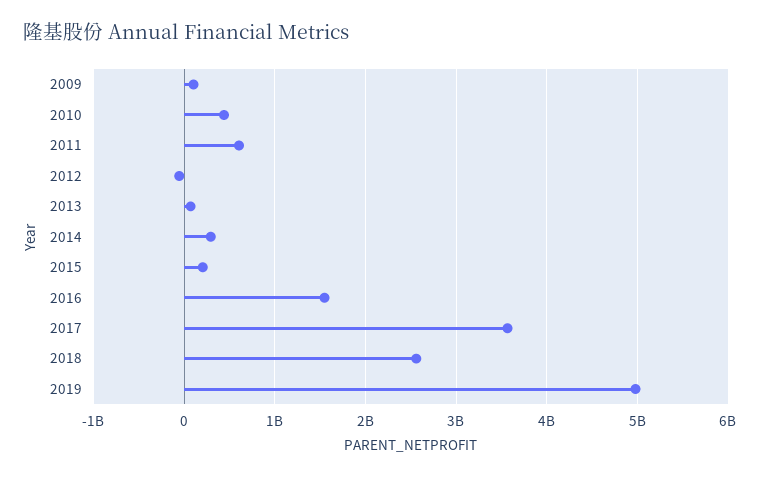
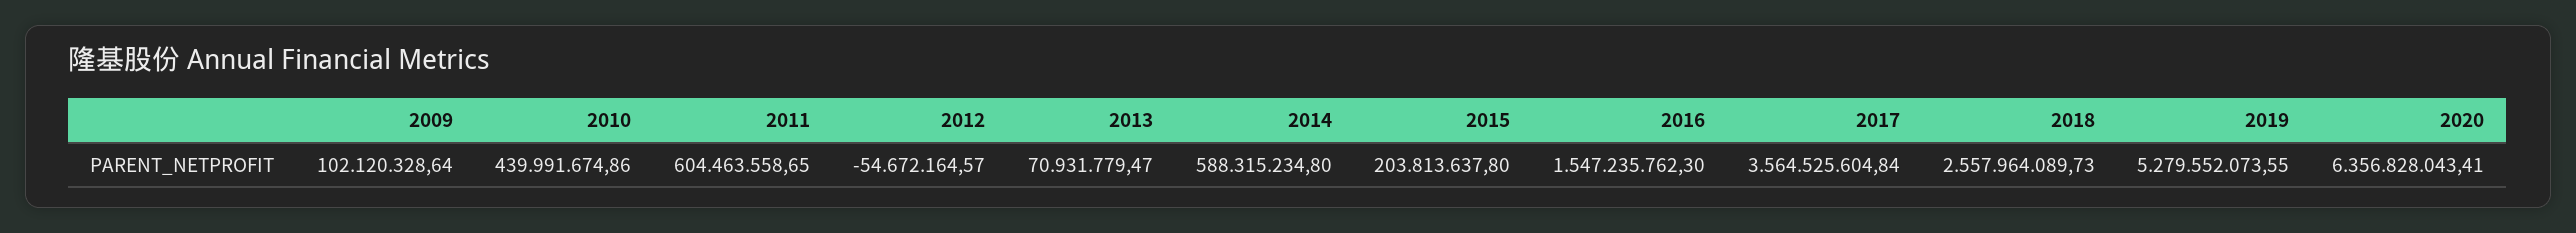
2014: 300000000 -> 588315234.8
2019: 5000000000 -> 5279552073.55
2020: none -> 6356828043.41

